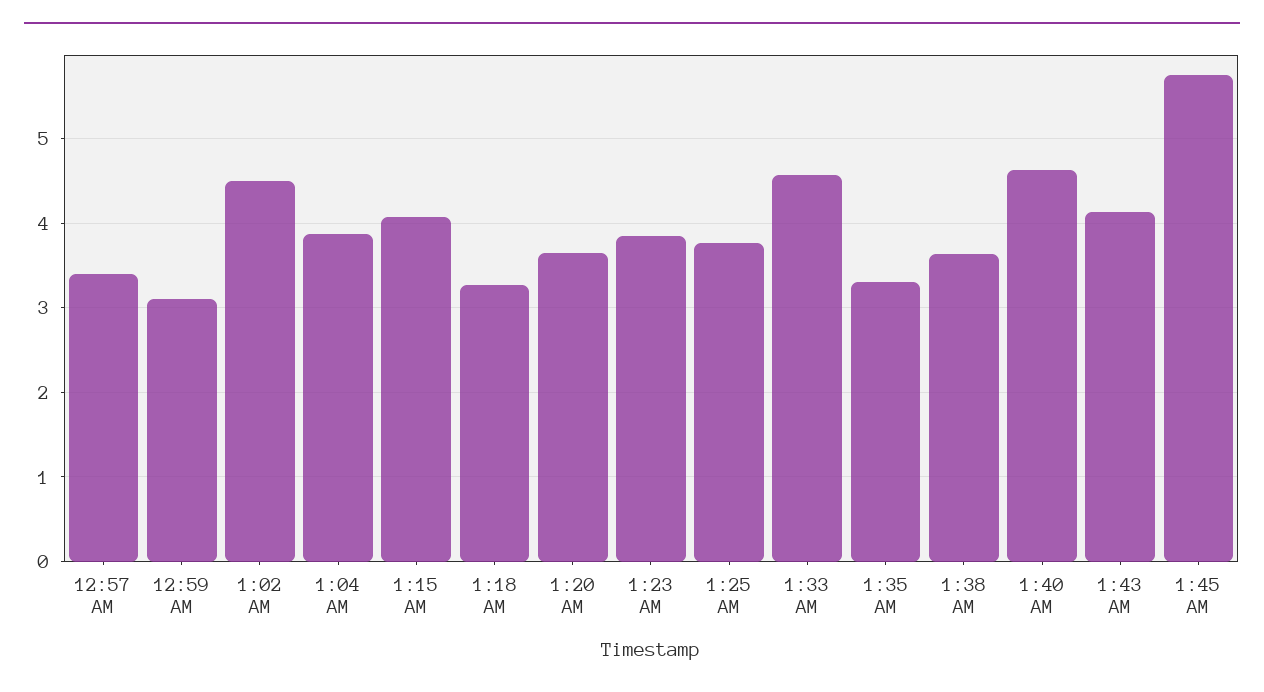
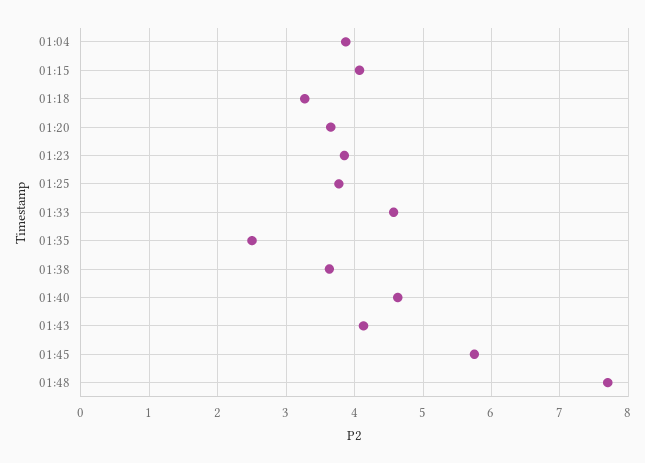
12:57 AM: 3.4 -> none
12:59 AM: 3.1 -> none
1:02 AM: 4.5 -> none
1:35 AM: 3.3 -> 2.5
01:48: none -> 7.7

